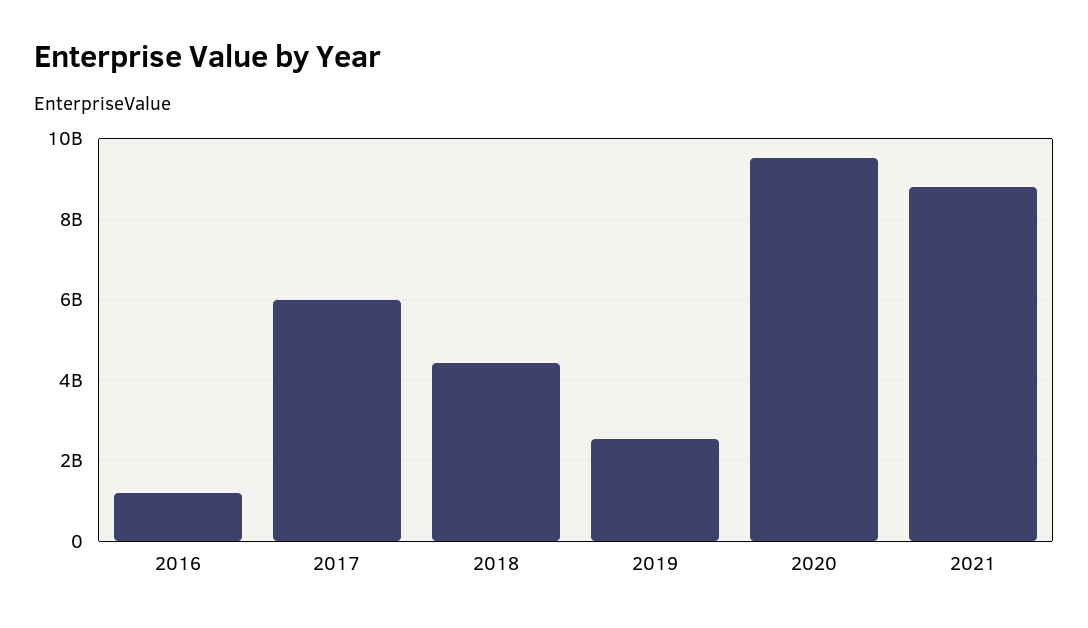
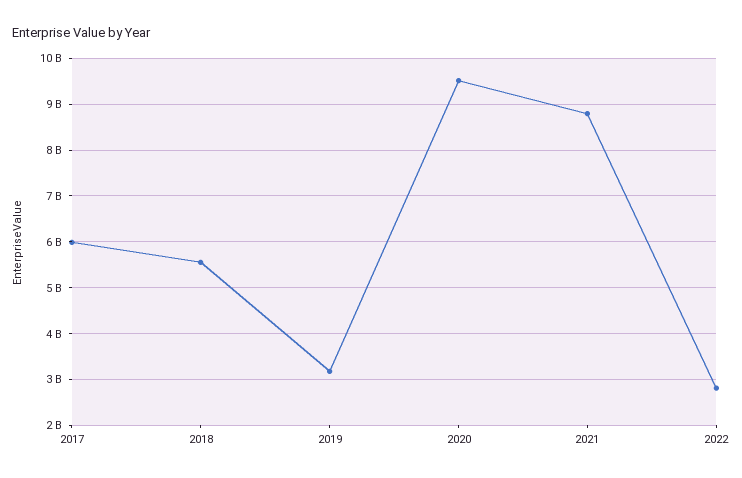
2016: 1200000000 -> none
2018: 4400000000 -> 5600000000
2019: 2600000000 -> 3200000000
2022: none -> 2800000000

